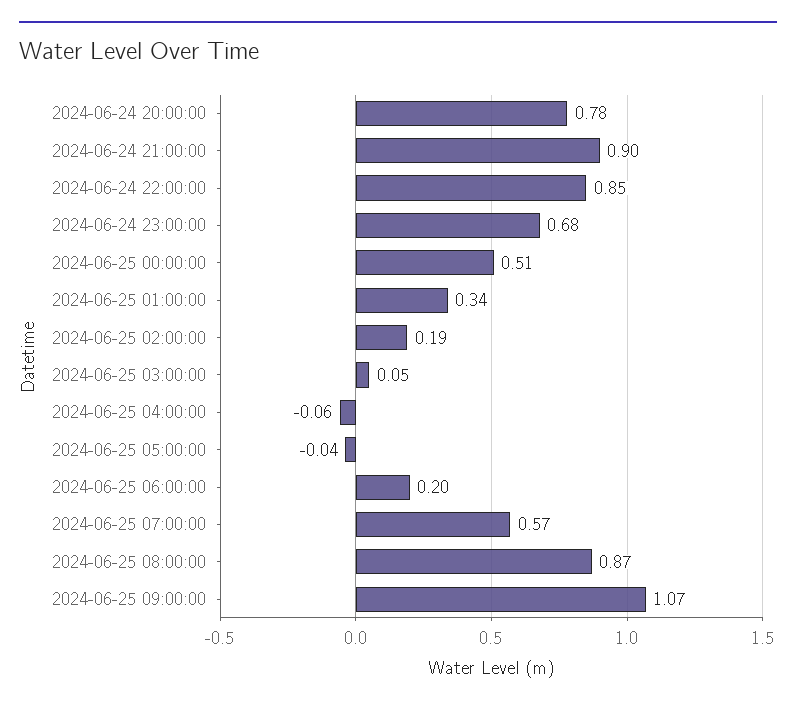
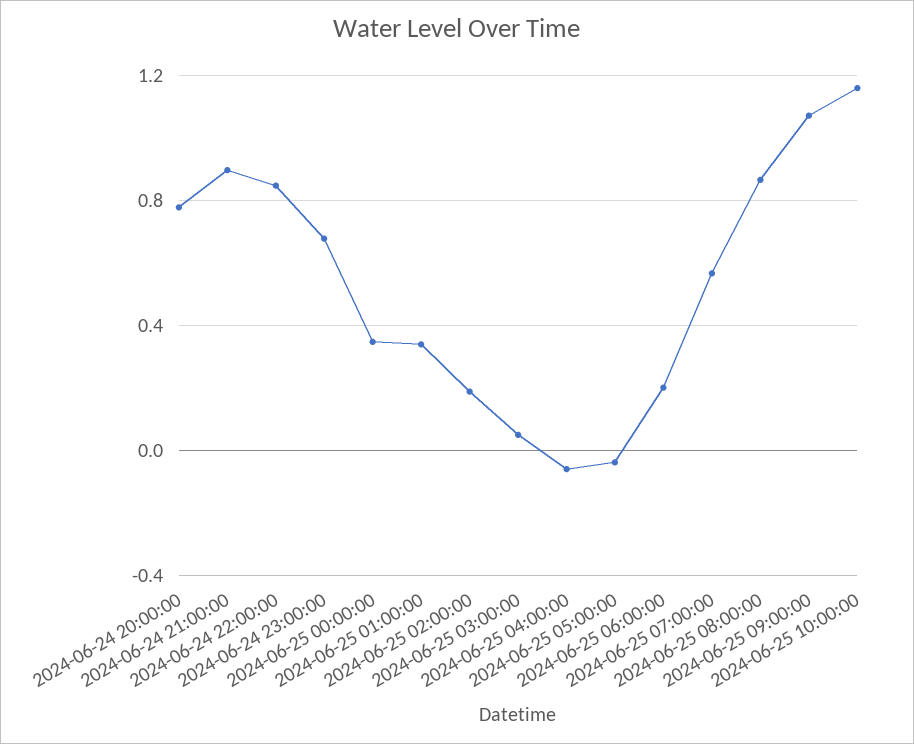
2024-06-25 00:00:00: 0.51 -> 0.35
2024-06-25 10:00:00: none -> 1.15

